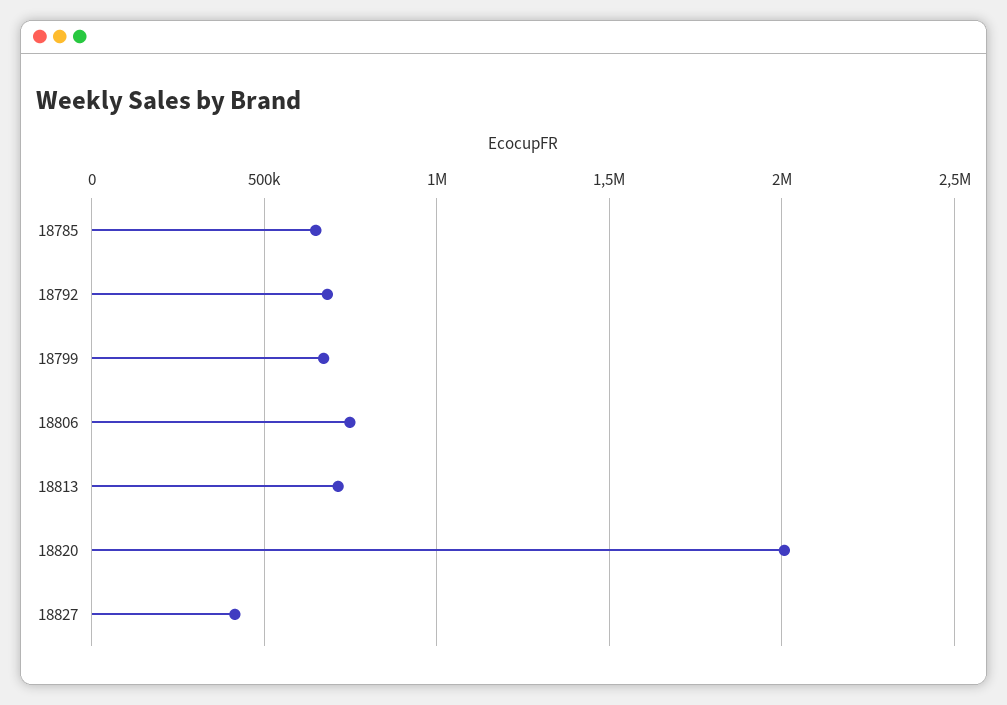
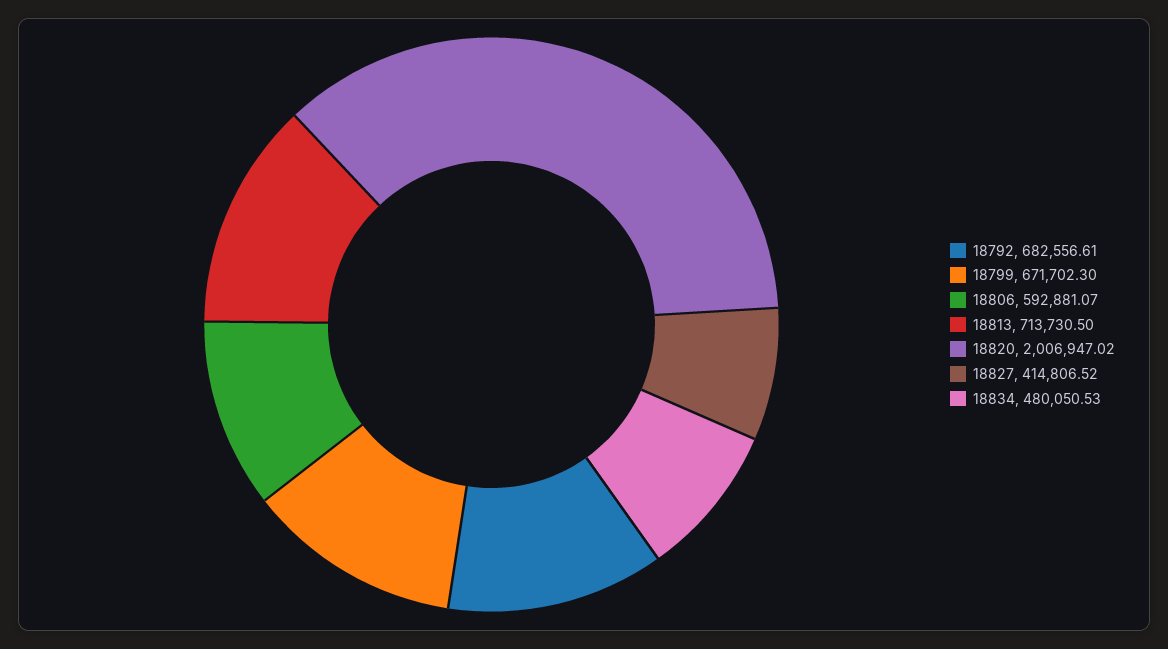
18785: 650000 -> none
18806: 750000 -> 592881.07
18834: none -> 480050.53

